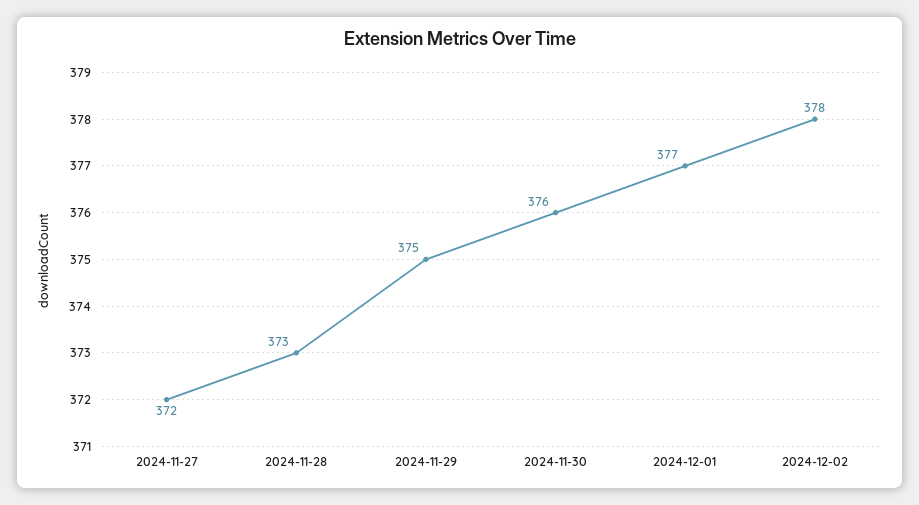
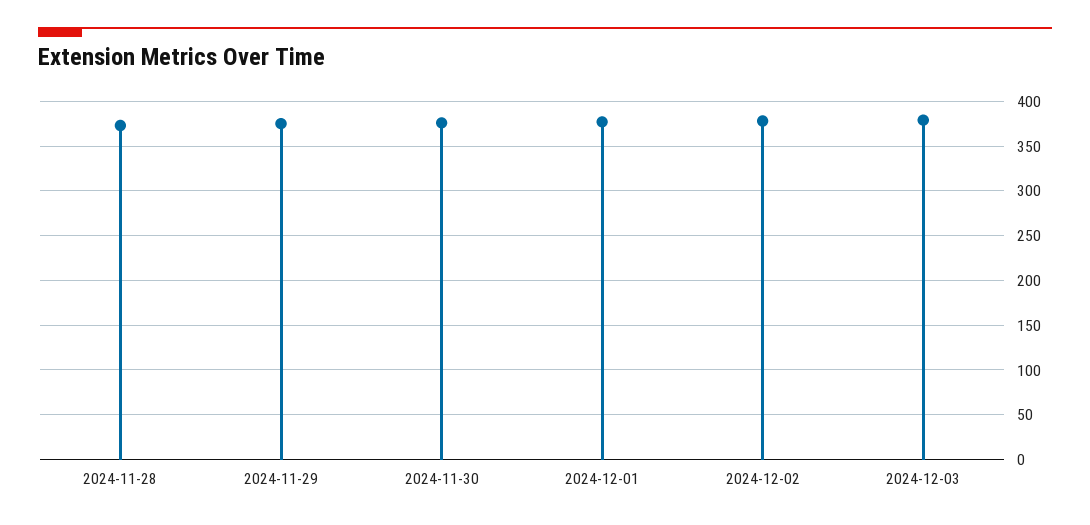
2024-11-27: 372 -> none
2024-12-03: none -> 380

